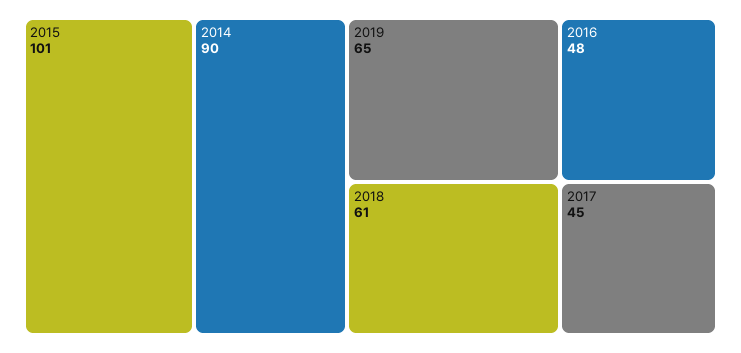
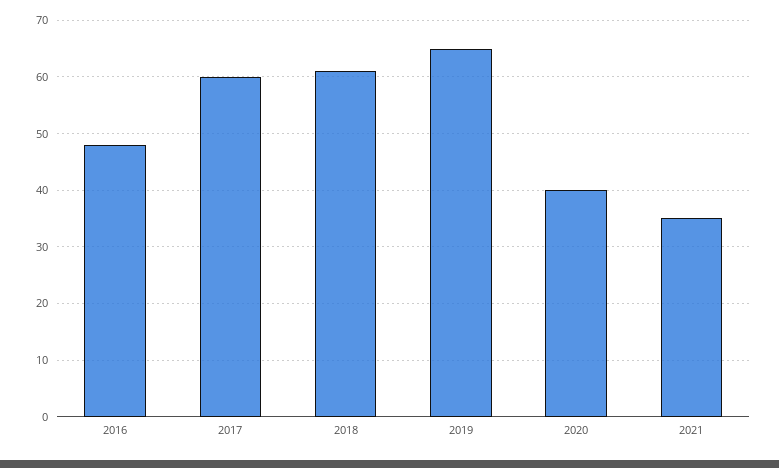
2015: 101 -> none
2014: 90 -> none
2017: 45 -> 60
2020: none -> 40
2021: none -> 35

